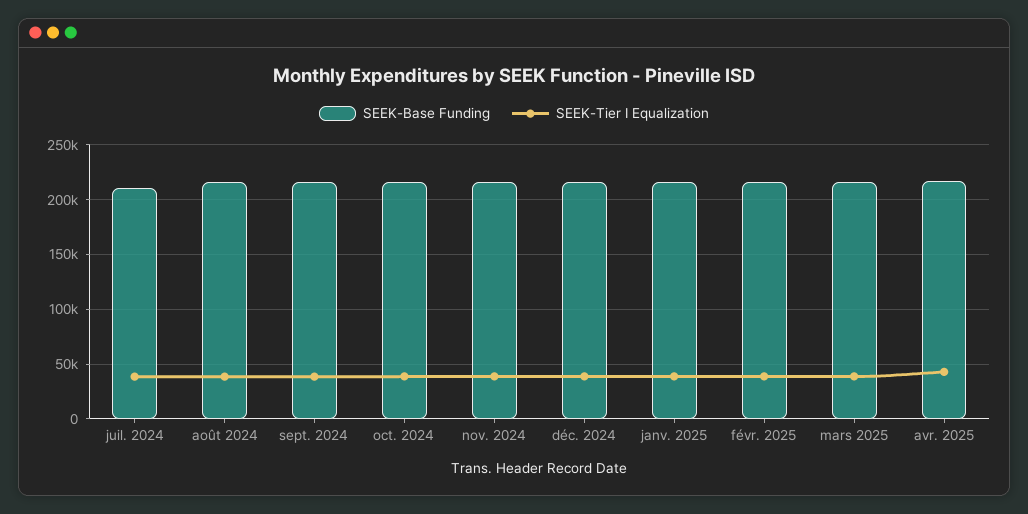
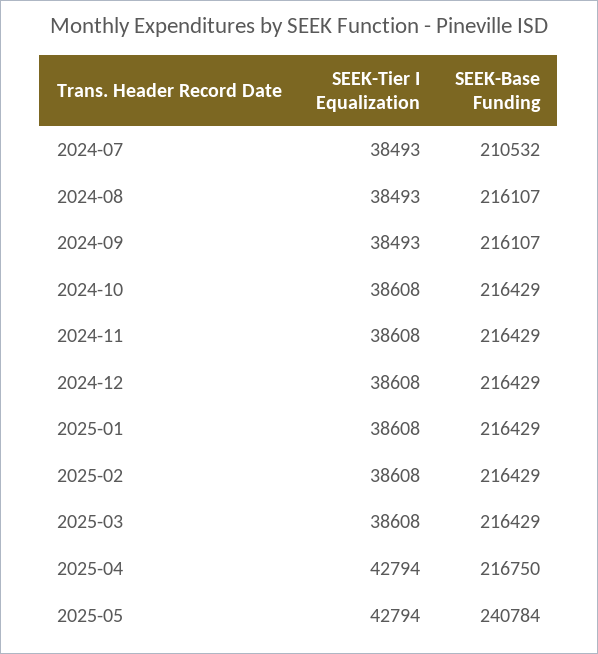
SEEK-Tier I Equalization, 2025-05: none -> 42794
SEEK-Base Funding, 2025-05: none -> 240784

